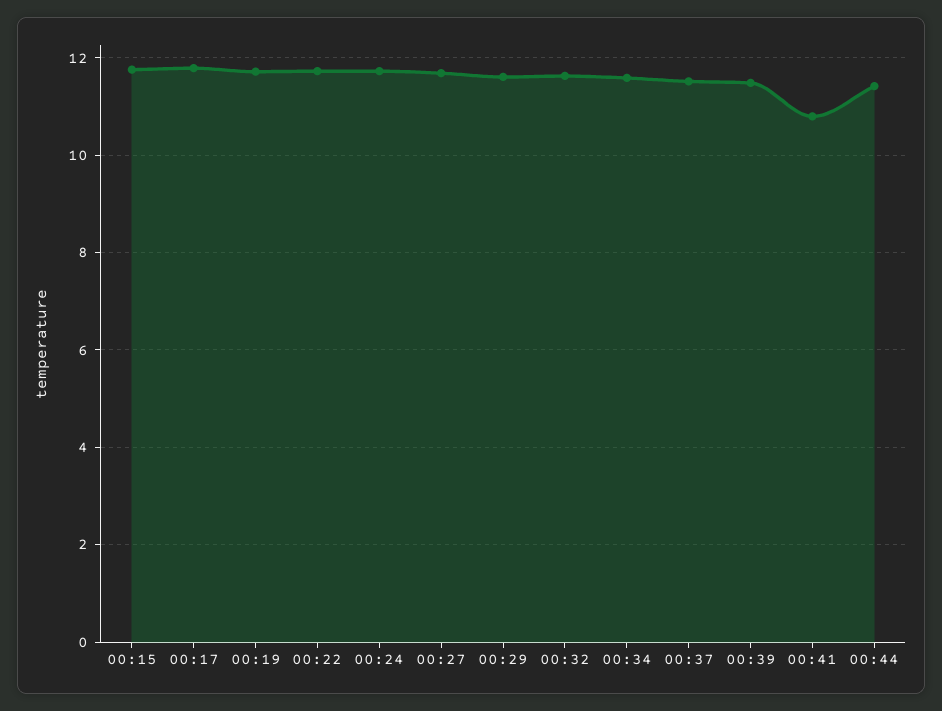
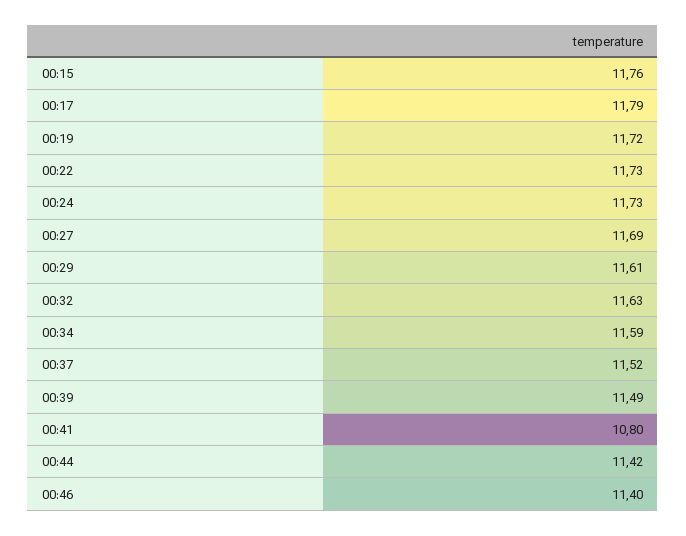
00:46: none -> 11.4

